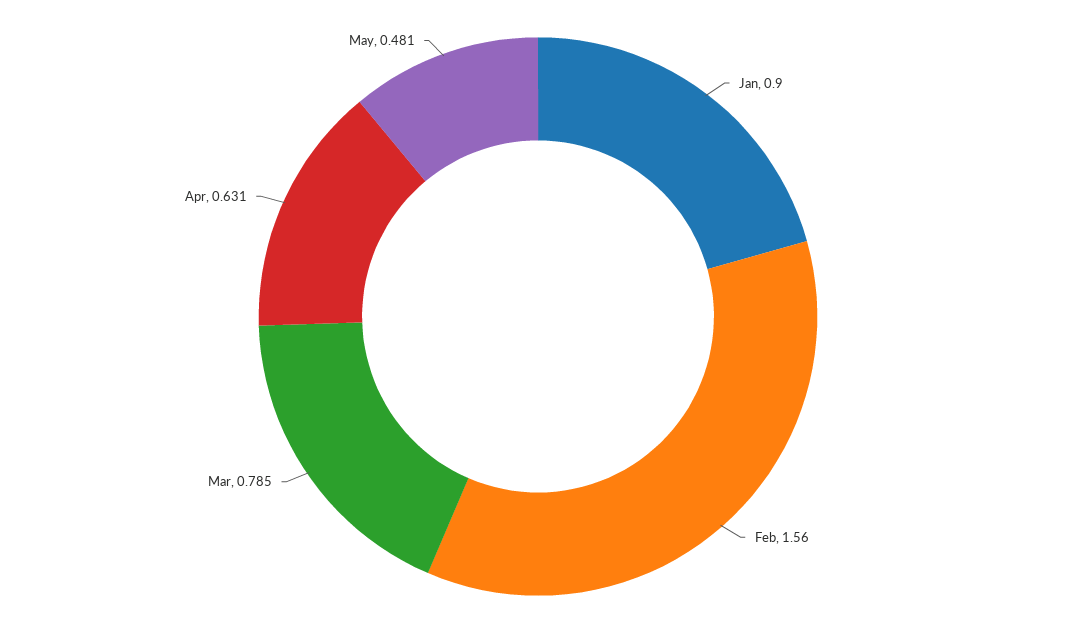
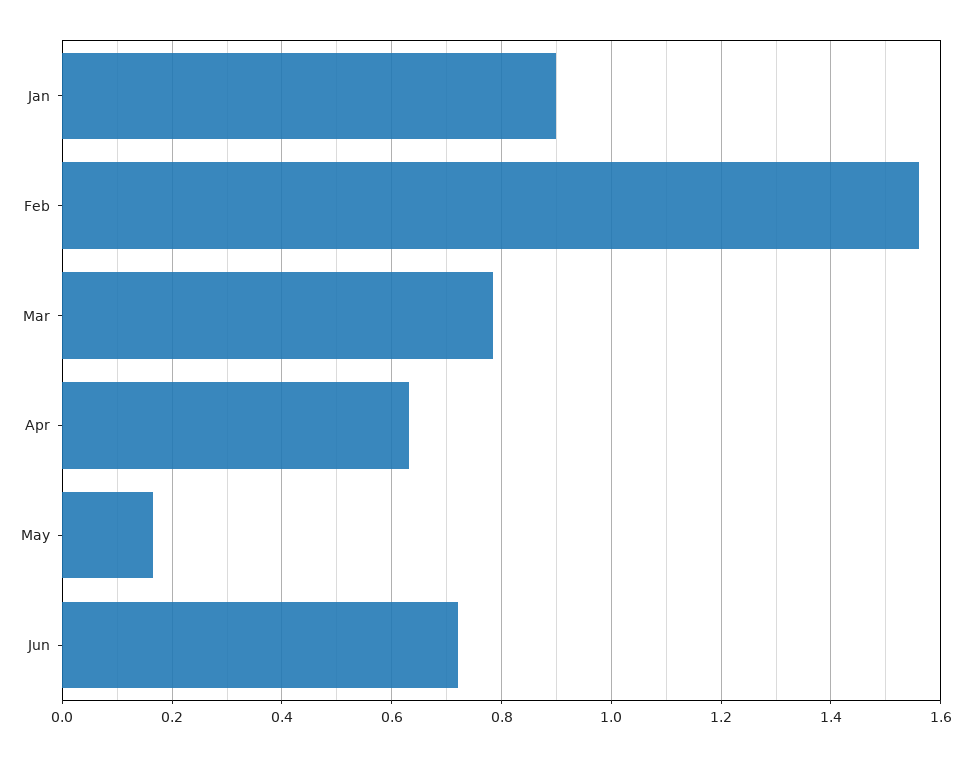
May: 0.481 -> 0.16
Jun: none -> 0.72

